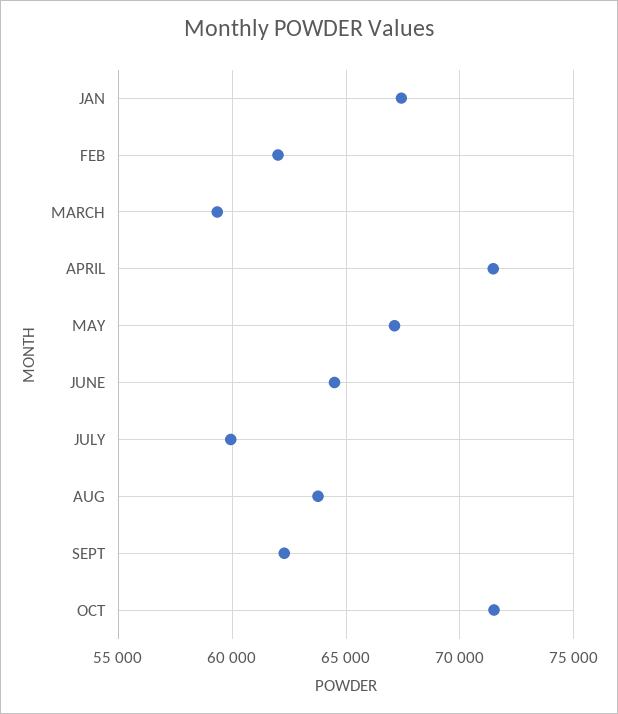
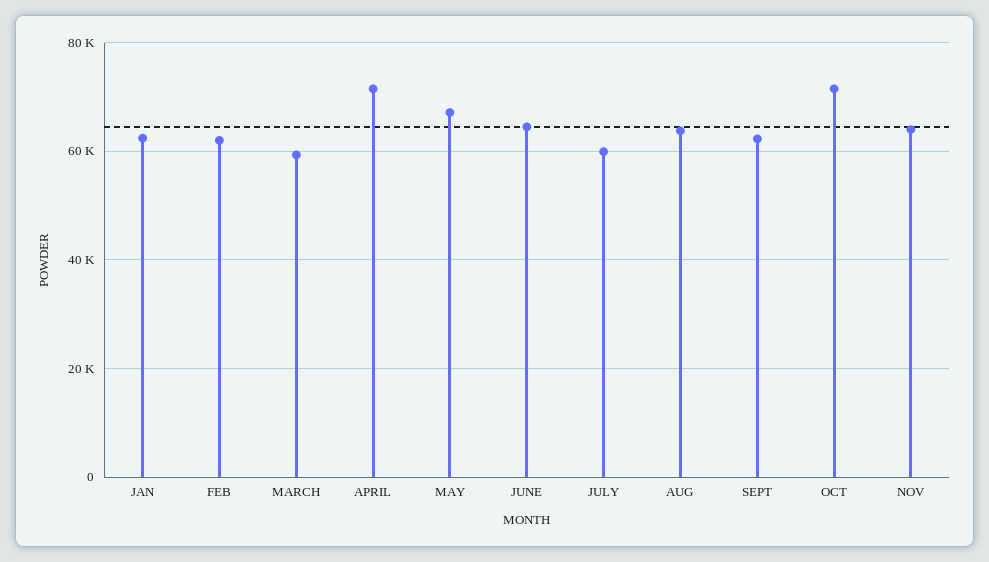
JAN: 67500 -> 62000
NOV: none -> 64000

